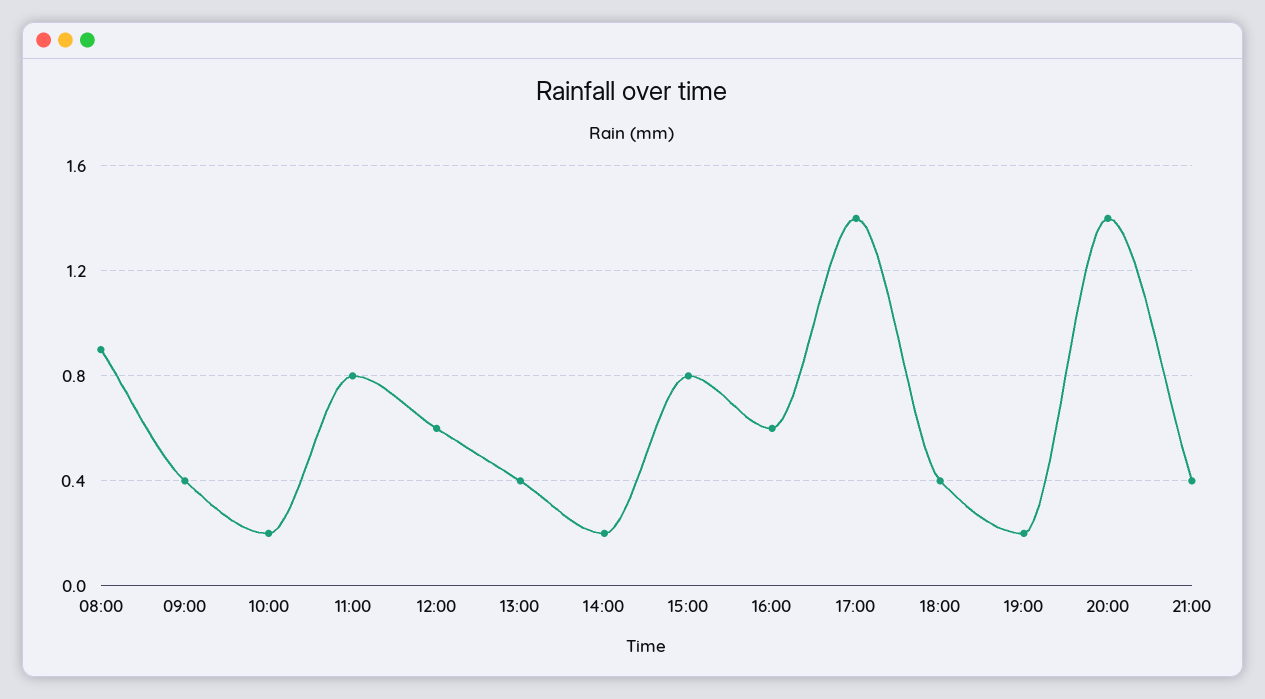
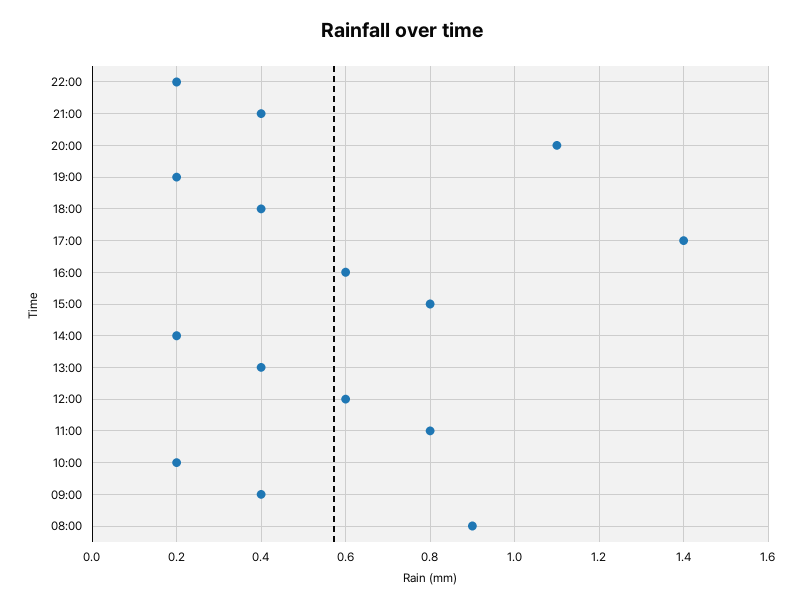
20:00: 1.4 -> 1.1
22:00: none -> 0.2

